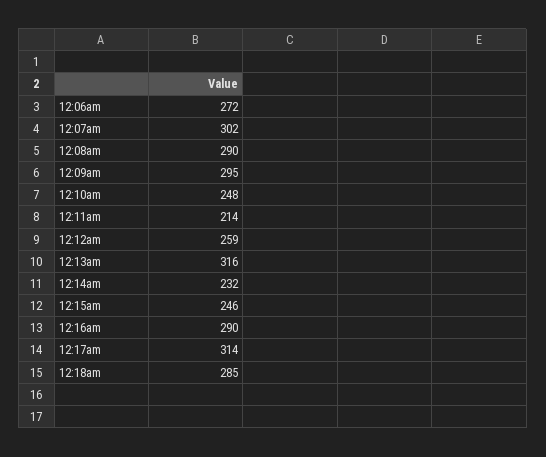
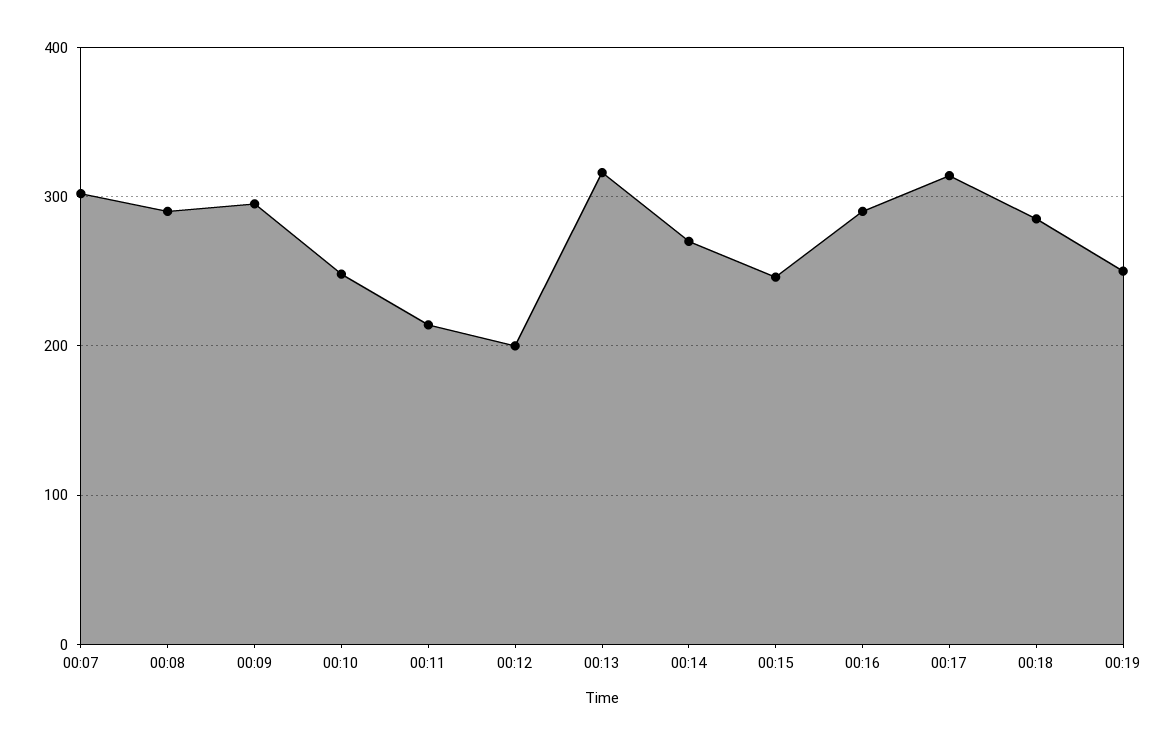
12:06am: 272 -> none
12:12am: 259 -> 200
12:14am: 232 -> 270
00:19: none -> 250

